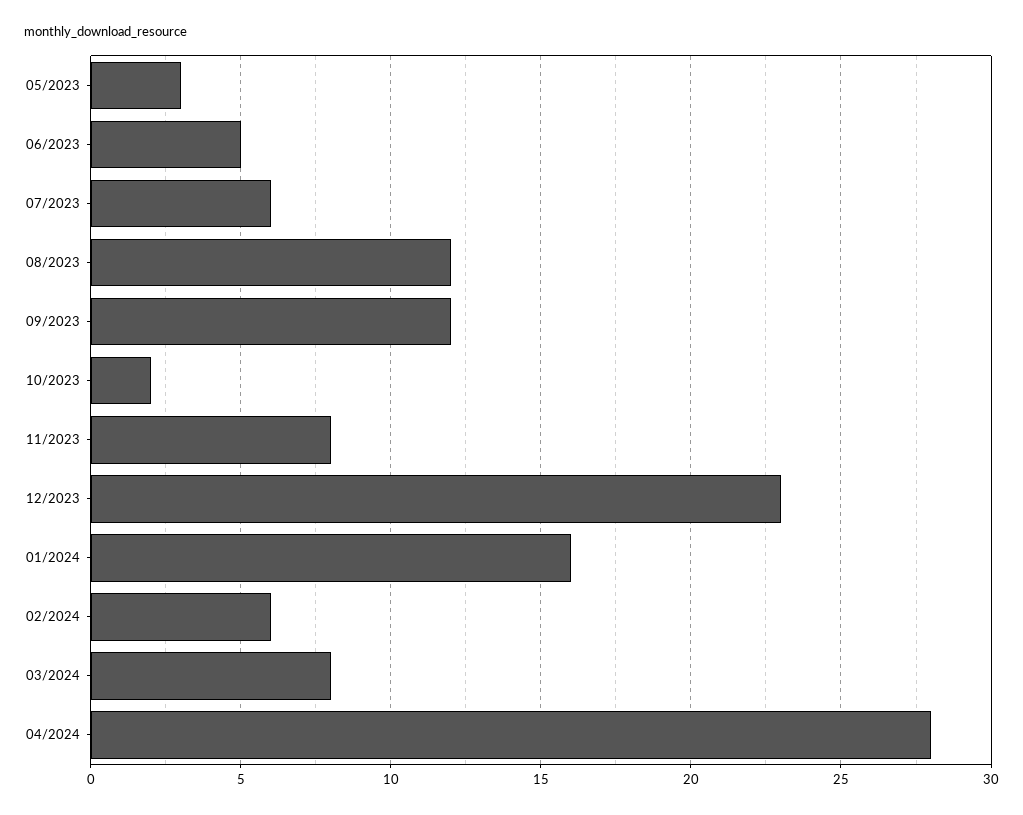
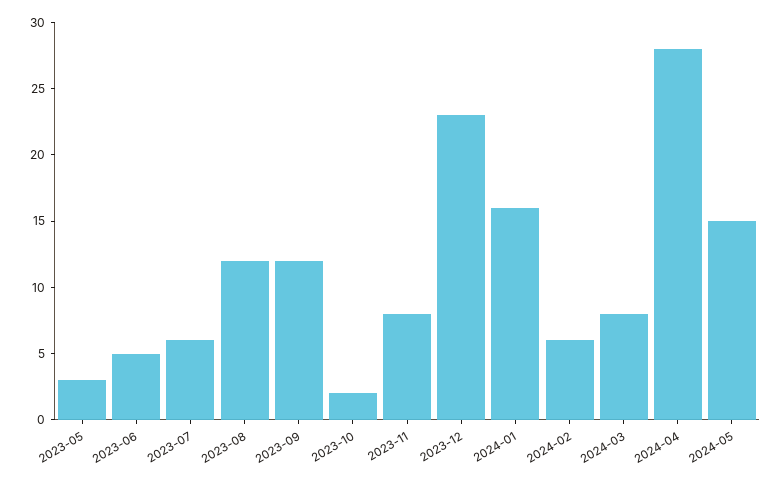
2024-05: none -> 15

